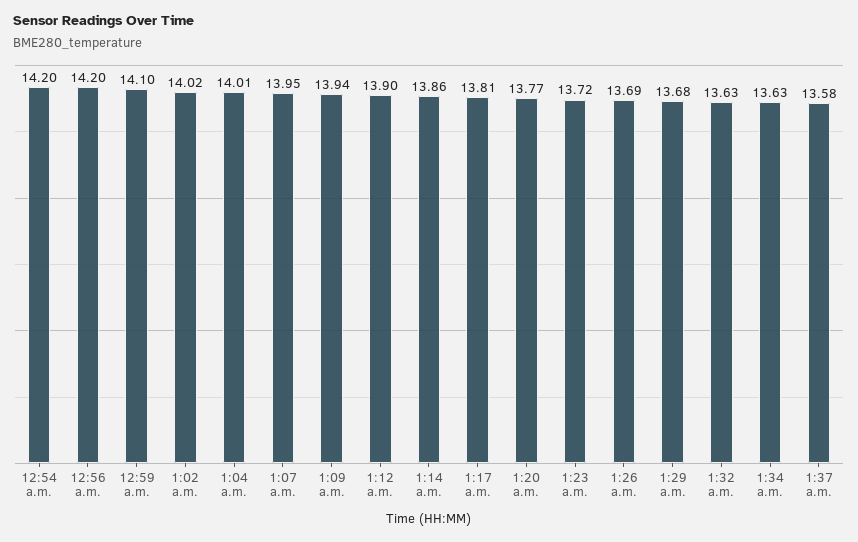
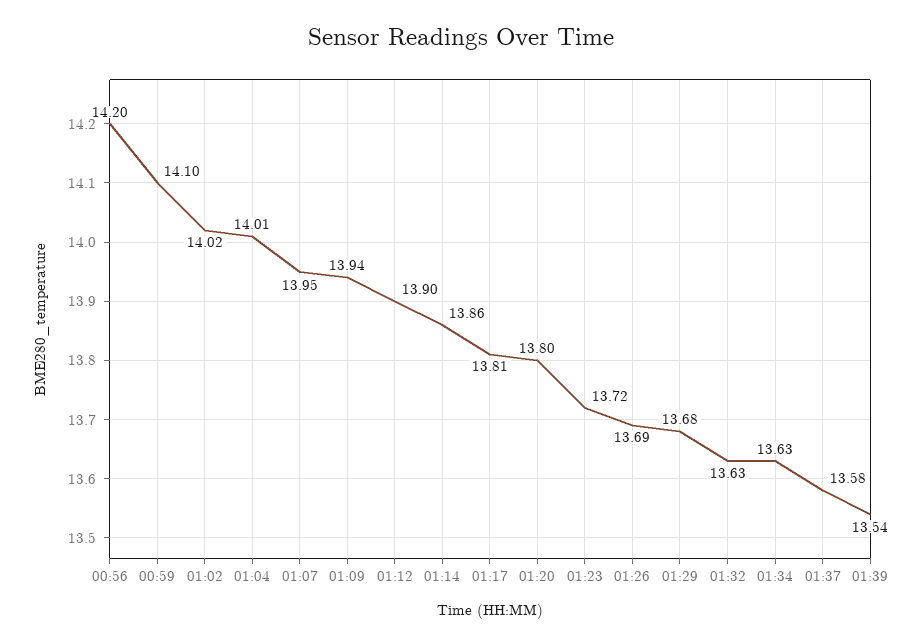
12:54 a.m.: 14.2 -> none
1:20 a.m.: 13.77 -> 13.8
01:39: none -> 13.54

